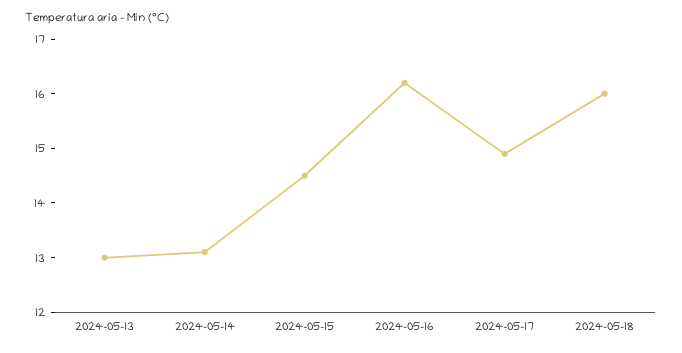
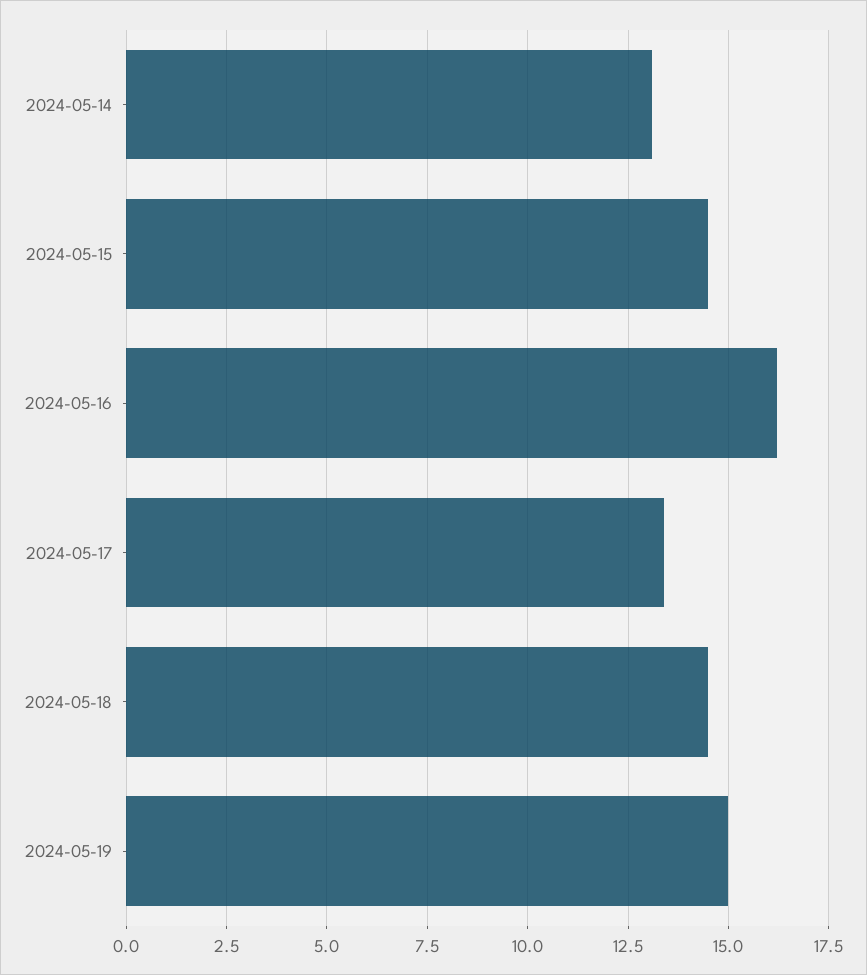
2024-05-13: 13 -> none
2024-05-17: 15 -> 13.5
2024-05-18: 16 -> 14.5
2024-05-19: none -> 15

